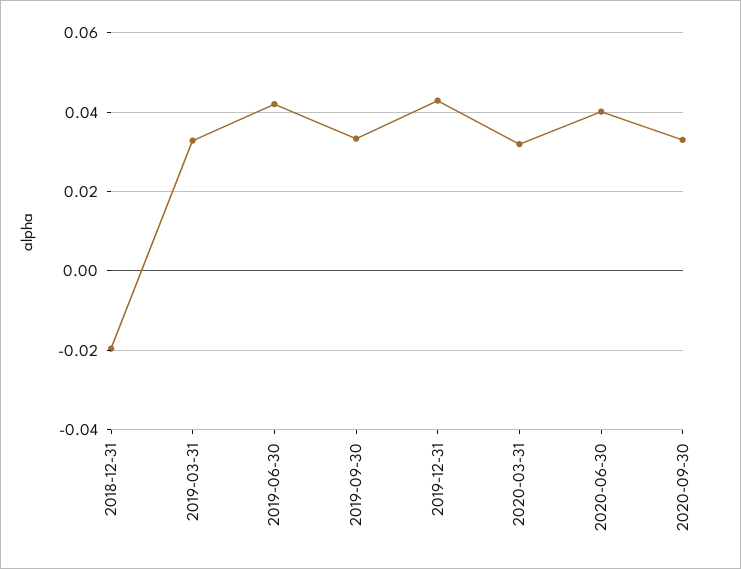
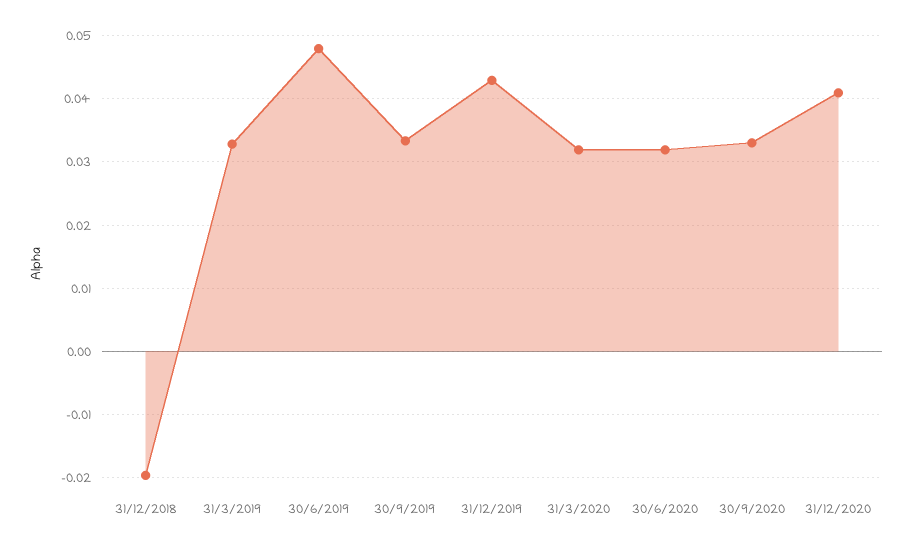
2019-06-30: 0.042 -> 0.048
2020-06-30: 0.04 -> 0.032
31/12/2020: none -> 0.041

